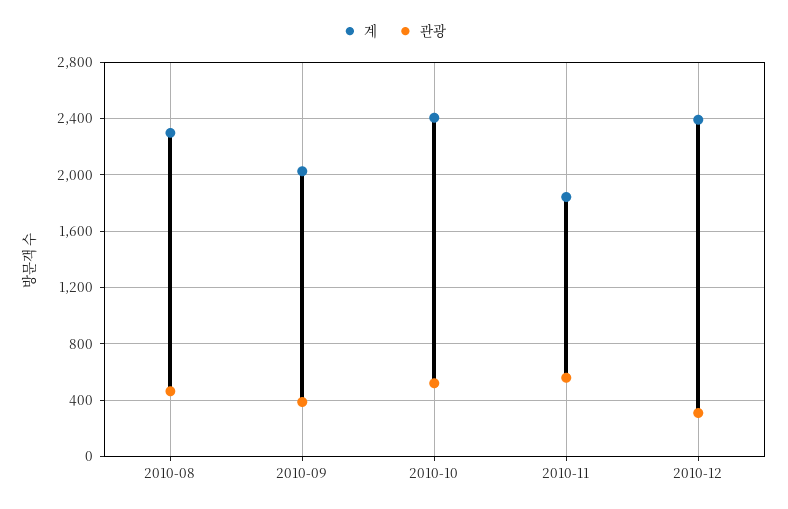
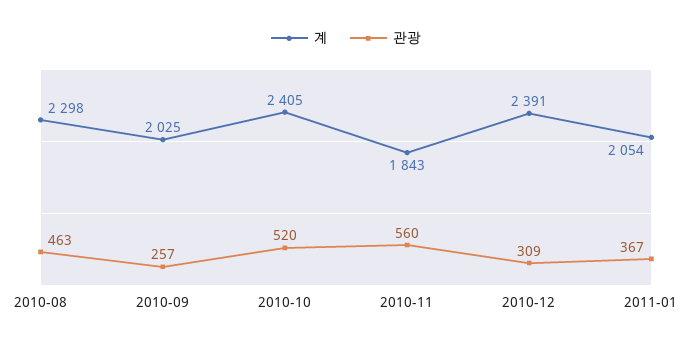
관광, 2010-09: 400 -> 257
계, 2011-01: none -> 2054
관광, 2011-01: none -> 367

